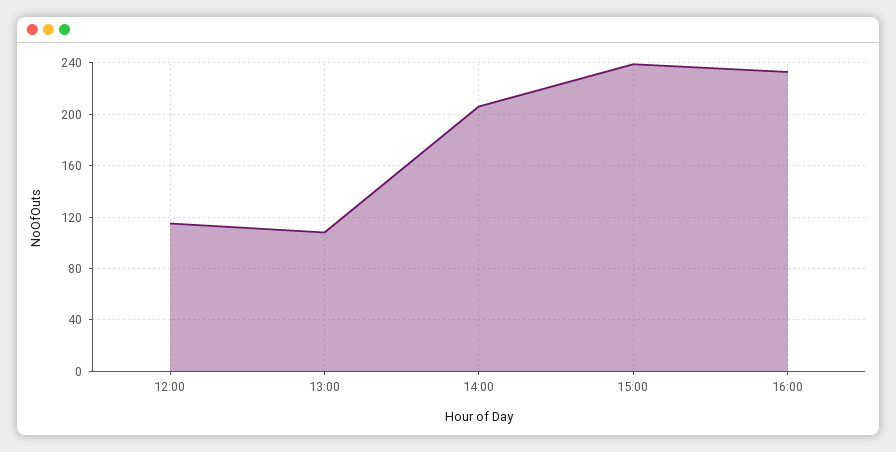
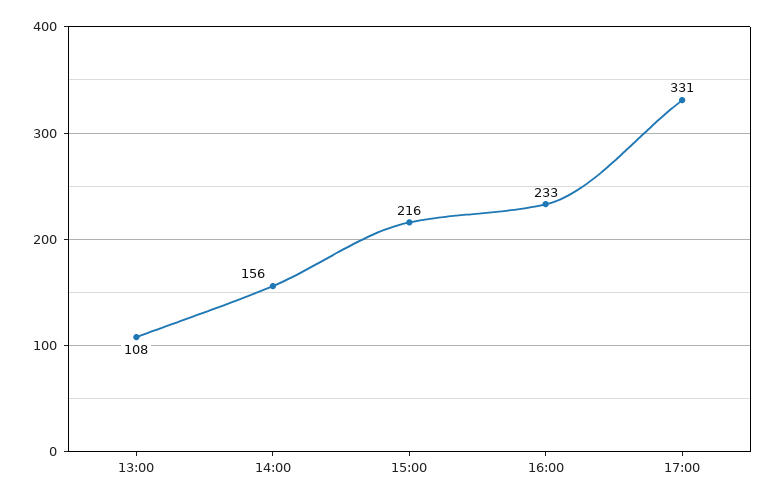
12:00: 115 -> none
14:00: 205 -> 156
15:00: 240 -> 216
17:00: none -> 331

